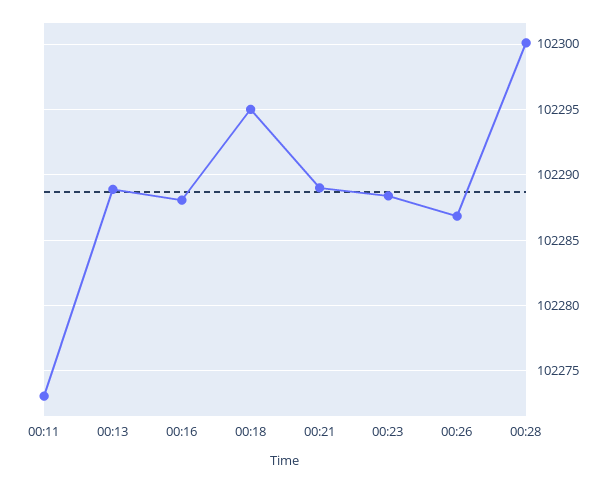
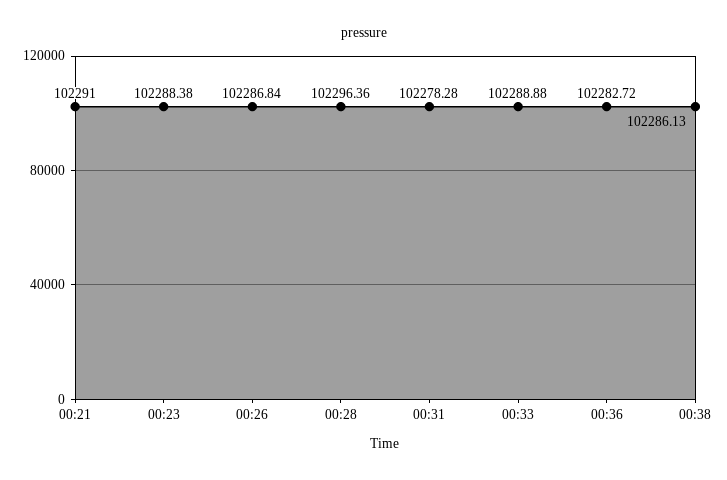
00:11: 102273 -> none
00:13: 102289 -> none
00:16: 102288 -> none
00:18: 102295 -> none
00:21: 102289 -> 102291
00:28: 102300 -> 102296.36
00:31: none -> 102278.28
00:33: none -> 102288.88
00:36: none -> 102282.72
00:38: none -> 102286.13

